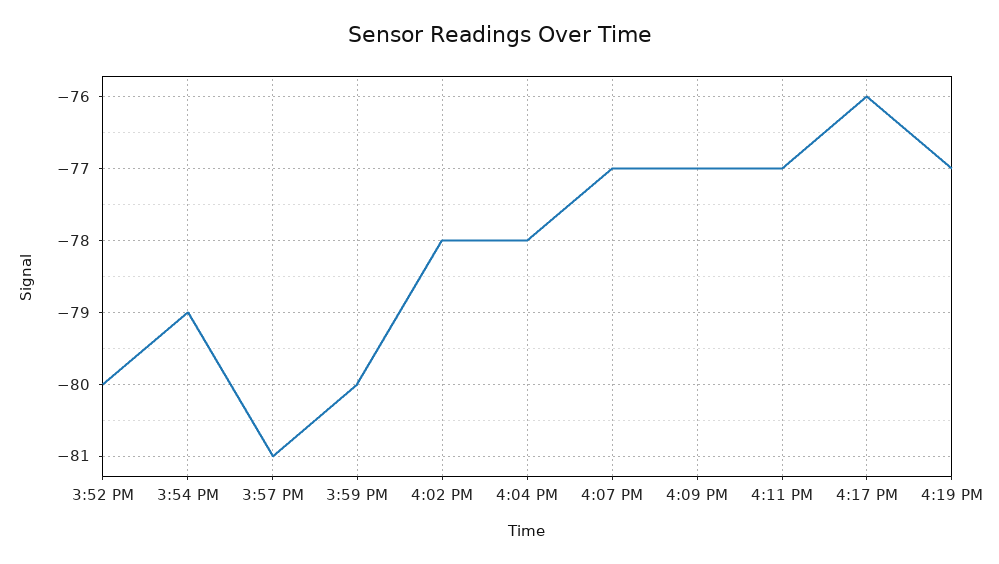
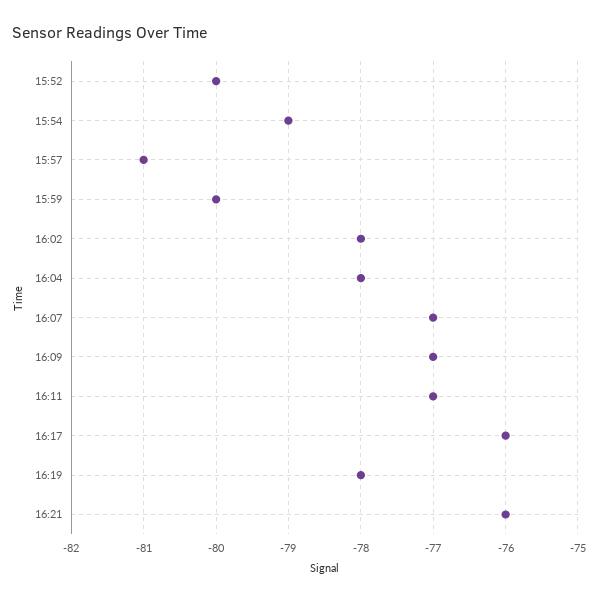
4:19 PM: -77 -> -78
16:21: none -> -76

